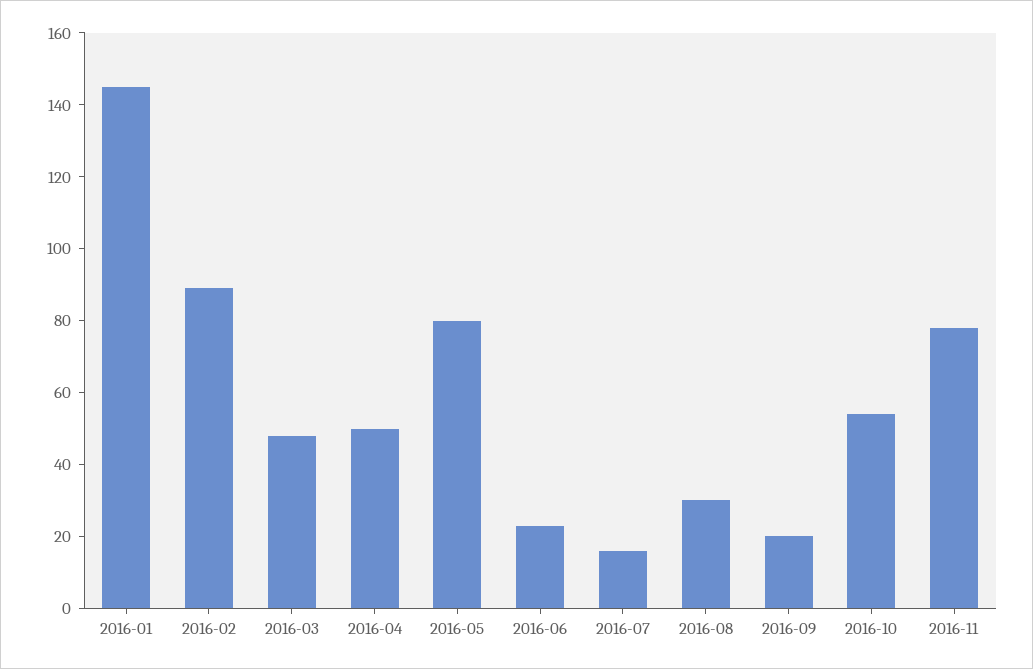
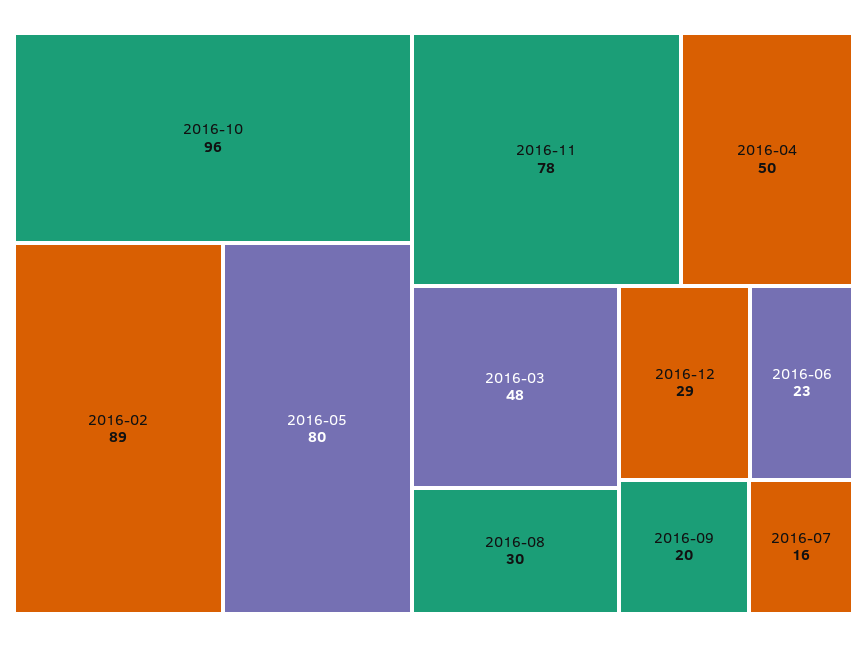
2016-01: 145 -> none
2016-10: 55 -> 96
2016-12: none -> 29

